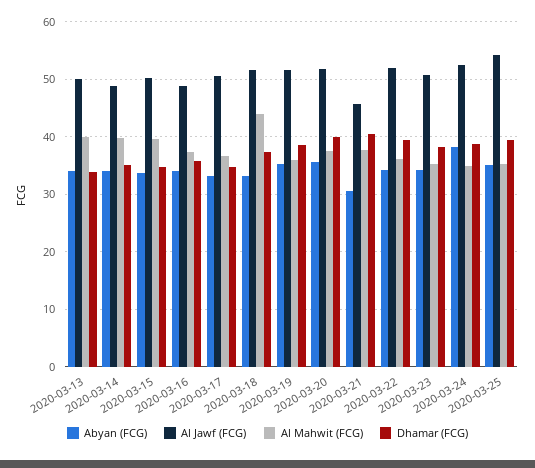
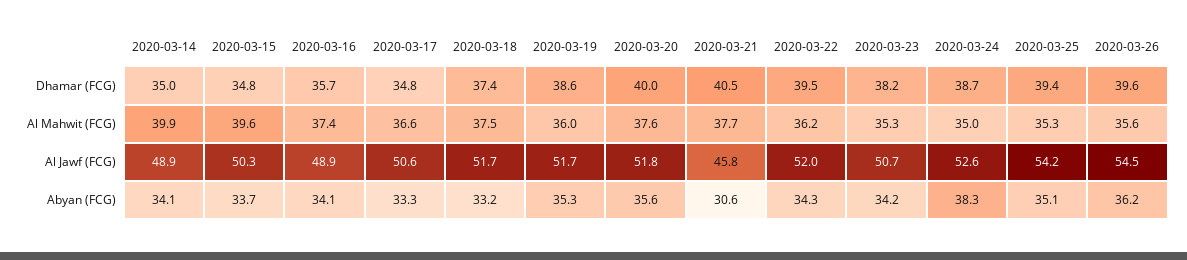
Abyan (FCG), 2020-03-13: 34 -> none
Al Jawf (FCG), 2020-03-13: 50 -> none
Al Mahwit (FCG), 2020-03-13: 40 -> none
Dhamar (FCG), 2020-03-13: 34 -> none
Al Mahwit (FCG), 2020-03-18: 44 -> 37.5
Dhamar (FCG), 2020-03-26: none -> 39.6
Al Mahwit (FCG), 2020-03-26: none -> 35.6
Al Jawf (FCG), 2020-03-26: none -> 54.5
Abyan (FCG), 2020-03-26: none -> 36.2

